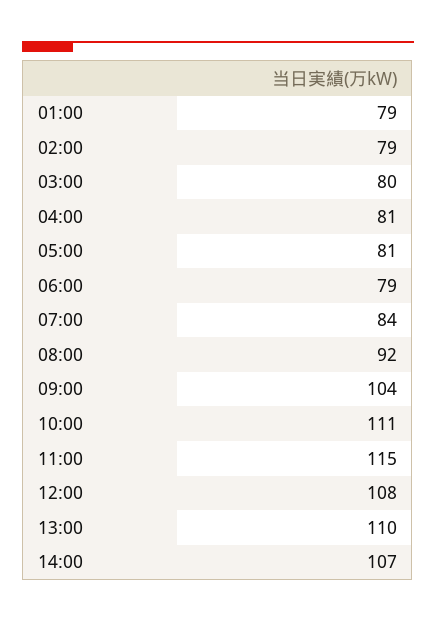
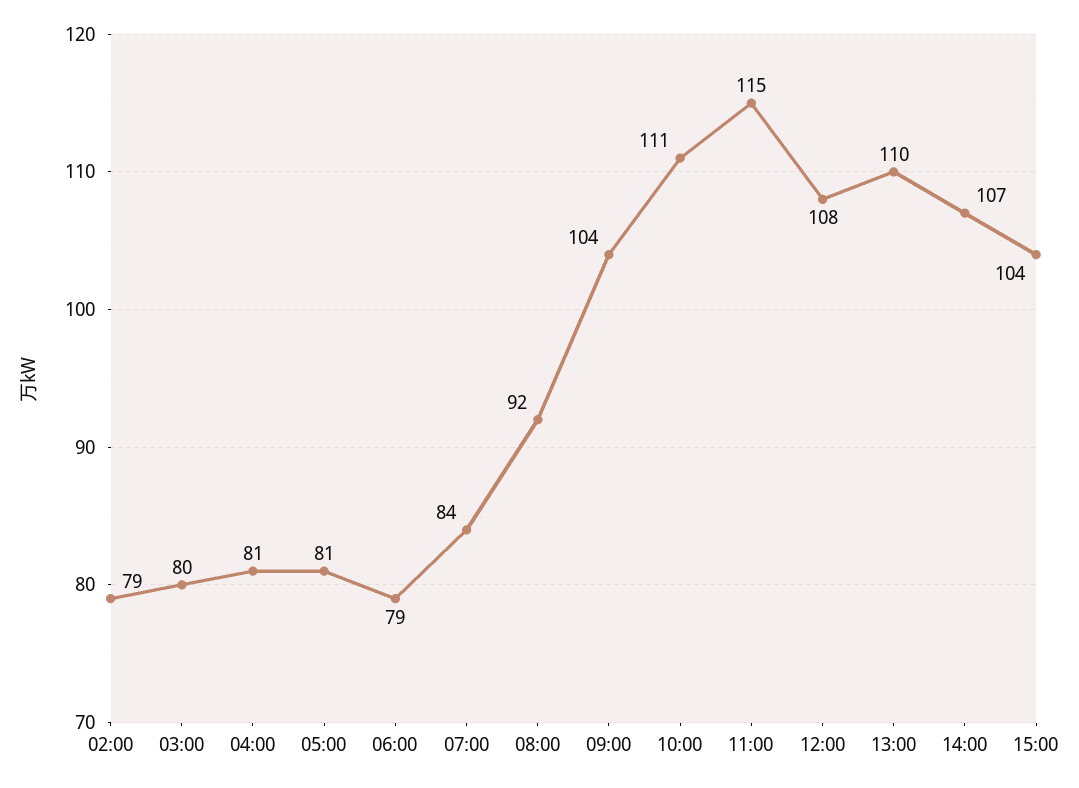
01:00: 79 -> none
15:00: none -> 104

